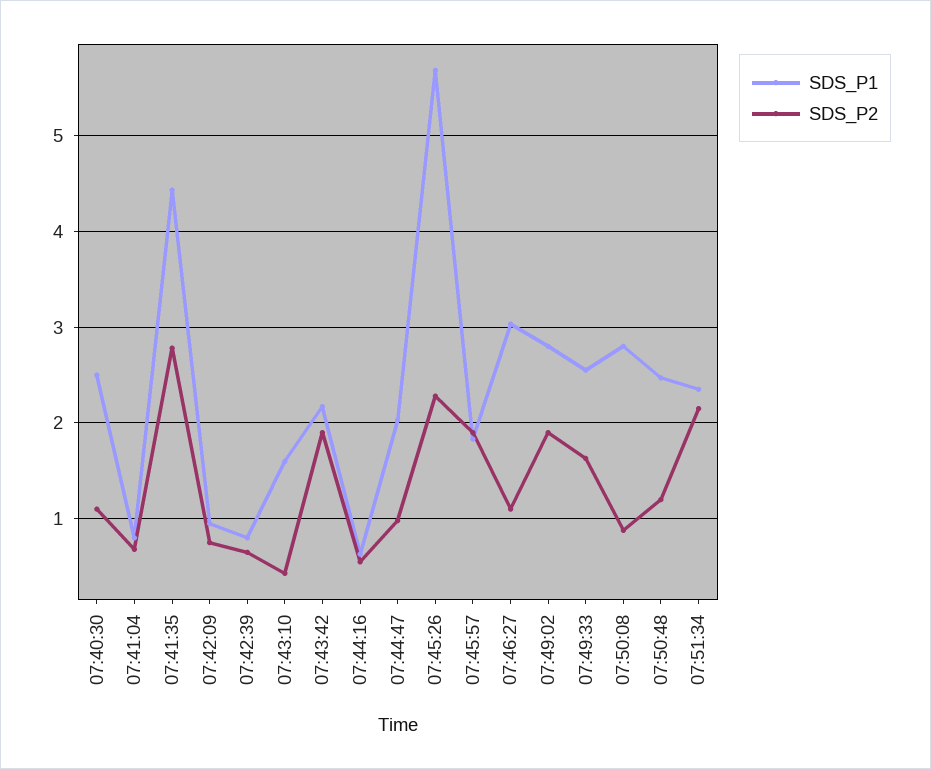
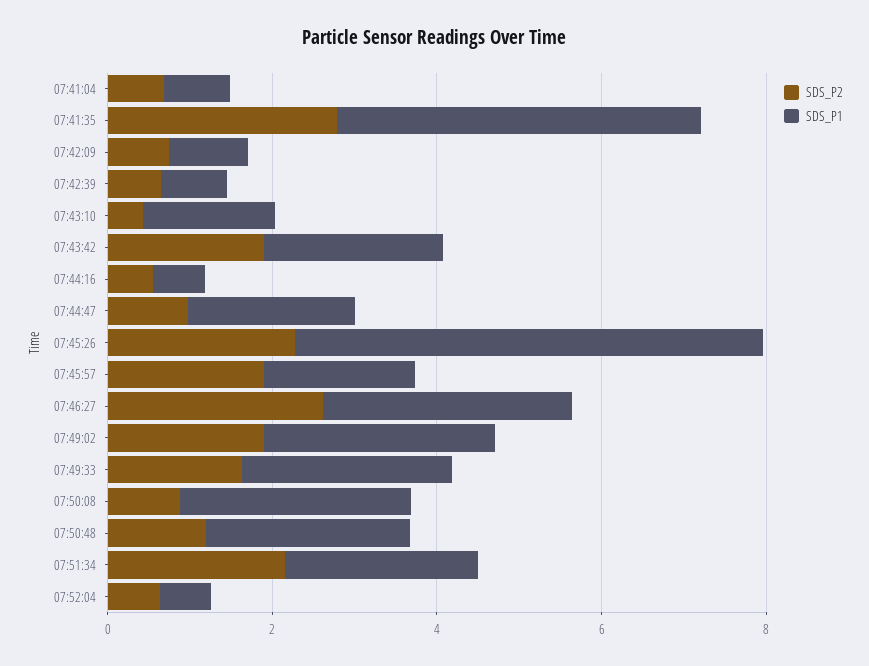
SDS_P1, 07:40:30: 2.5 -> none
SDS_P2, 07:40:30: 1.1 -> none
SDS_P2, 07:46:27: 1.1 -> 2.5
SDS_P2, 07:52:04: none -> 0.5
SDS_P1, 07:52:04: none -> 0.5

